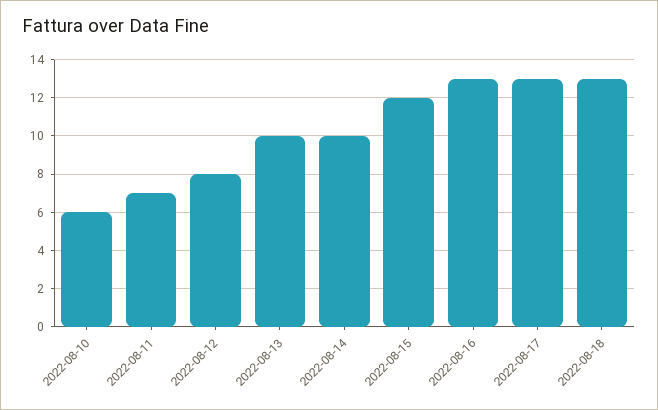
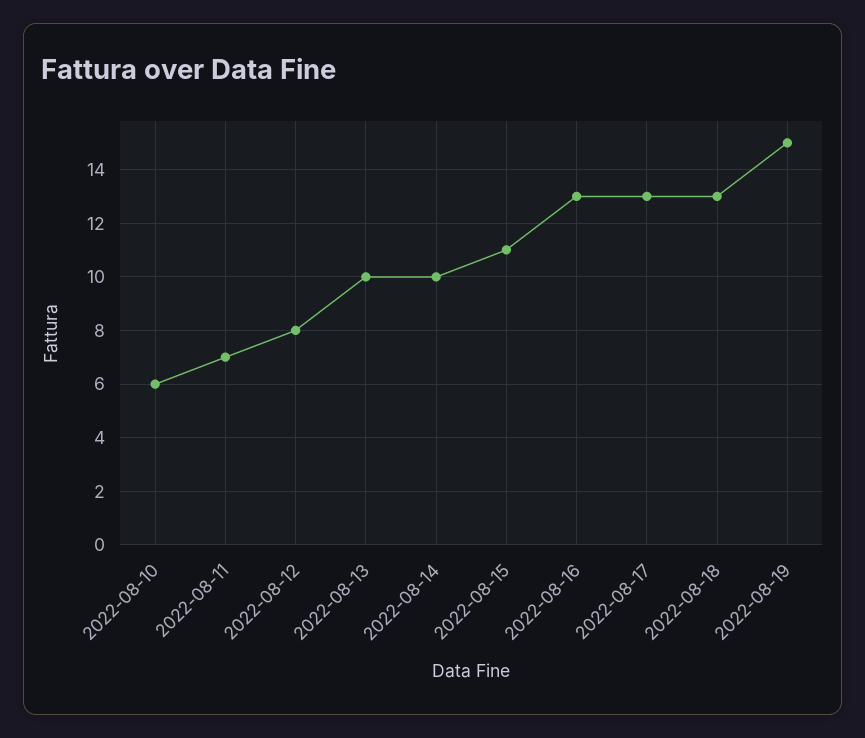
2022-08-15: 12 -> 11
2022-08-19: none -> 15

